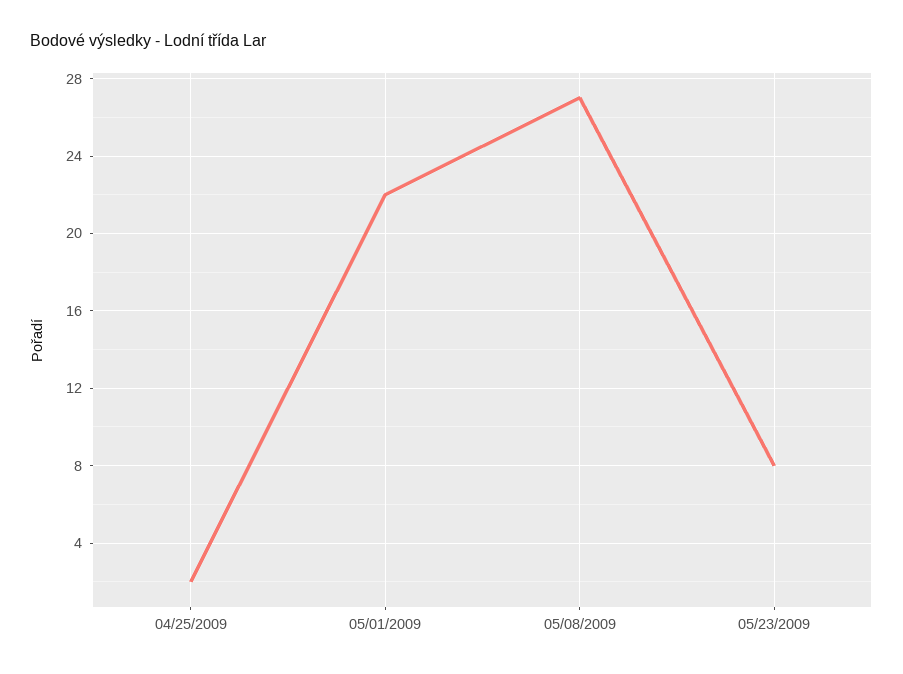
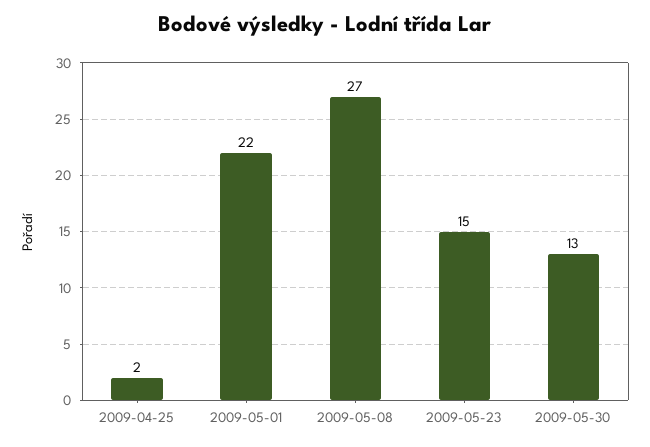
05/23/2009: 8 -> 15
2009-05-30: none -> 13

